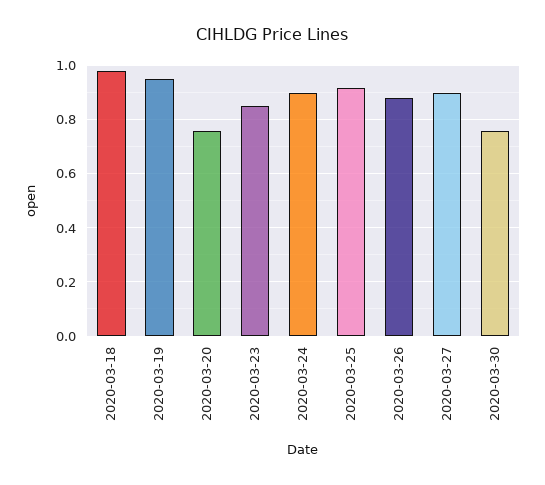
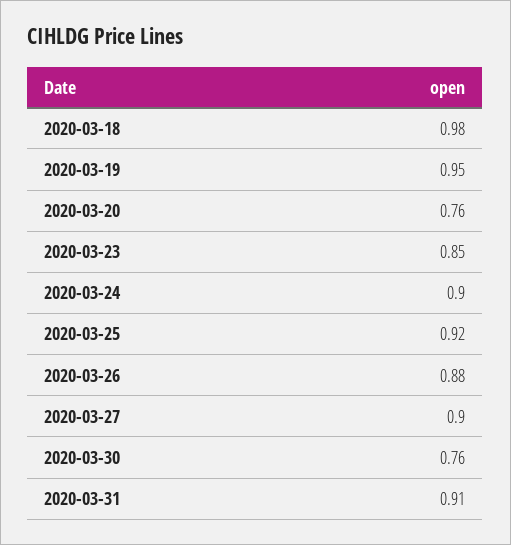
2020-03-31: none -> 0.91

